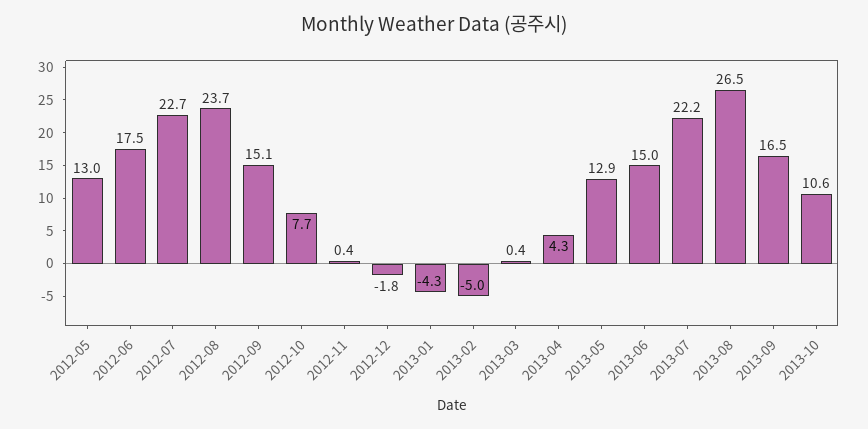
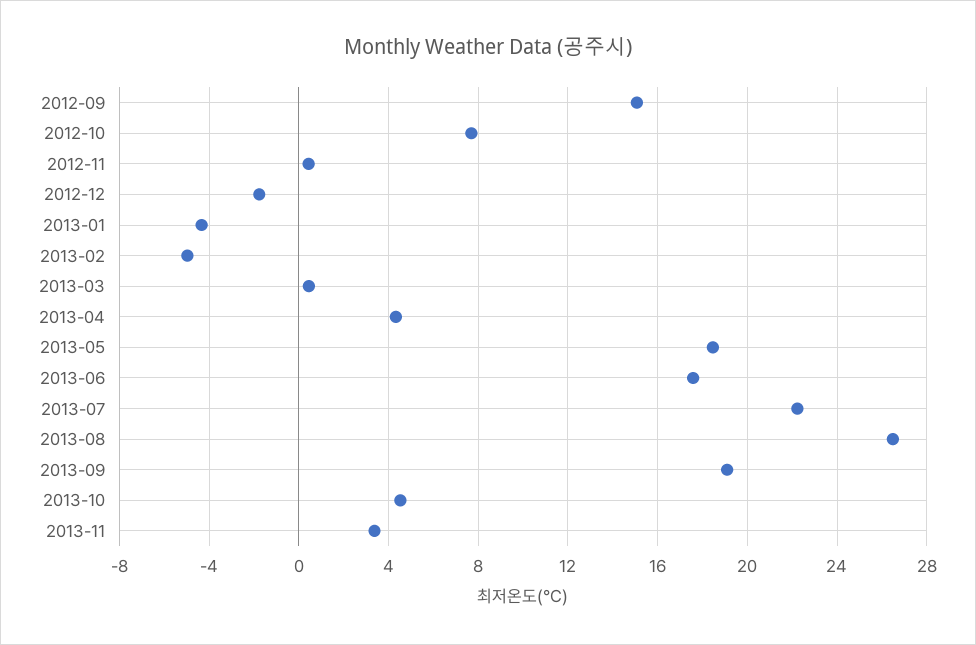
2012-05: 13 -> none
2012-06: 17.5 -> none
2012-07: 22.7 -> none
2012-08: 23.7 -> none
2013-05: 12.9 -> 18.5
2013-06: 15 -> 17.5
2013-09: 16.5 -> 19
2013-10: 10.6 -> 4.5
2013-11: none -> 3.5

